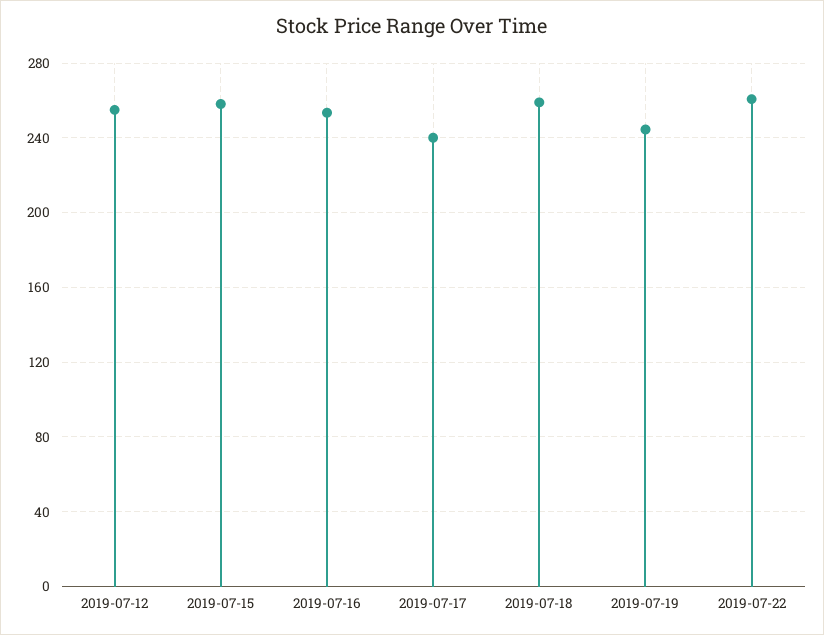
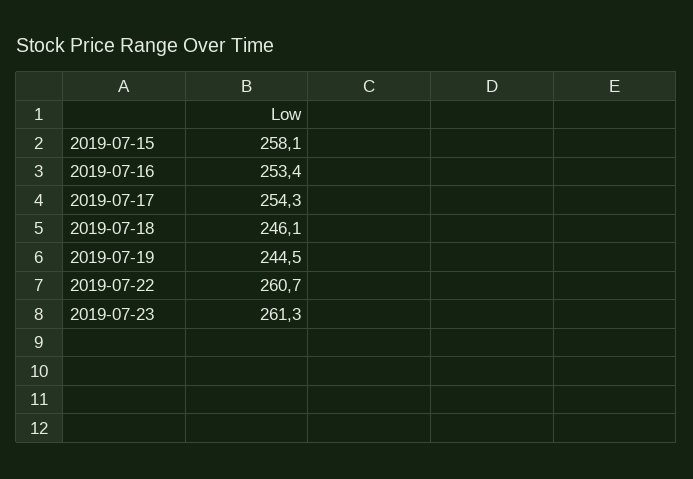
2019-07-12: 255 -> none
2019-07-17: 240 -> 254.3
2019-07-18: 260 -> 246.1
2019-07-23: none -> 261.3

